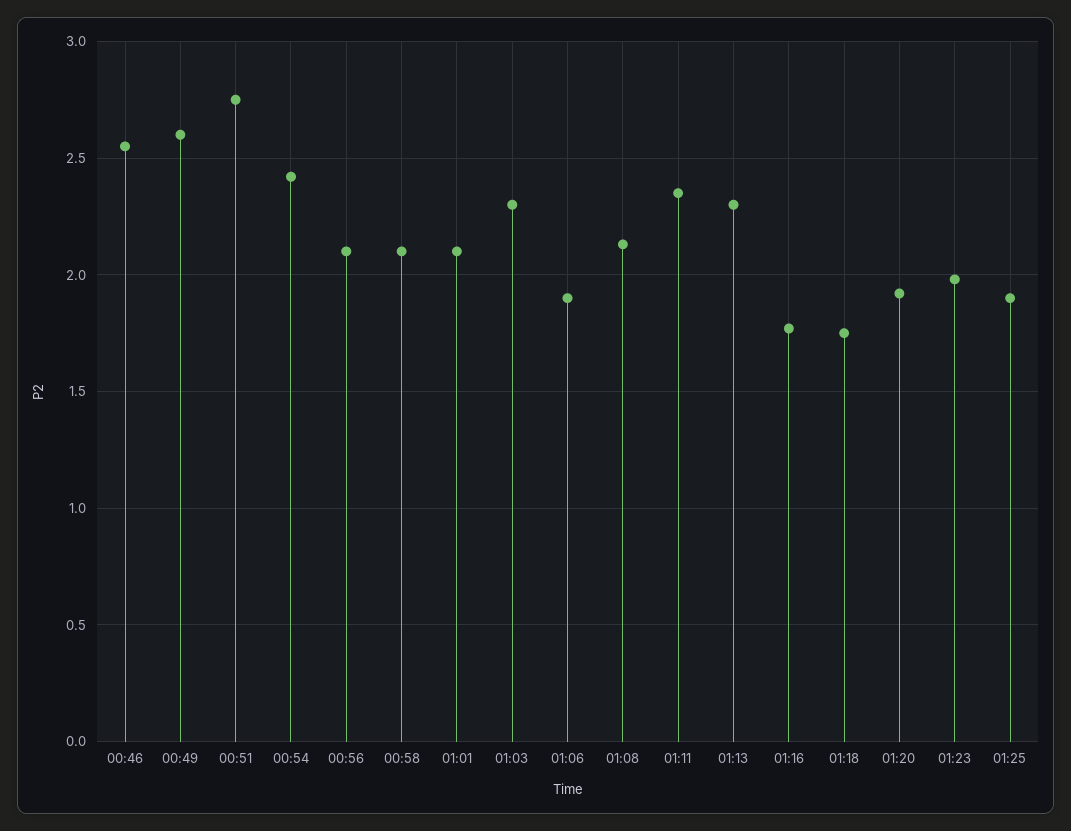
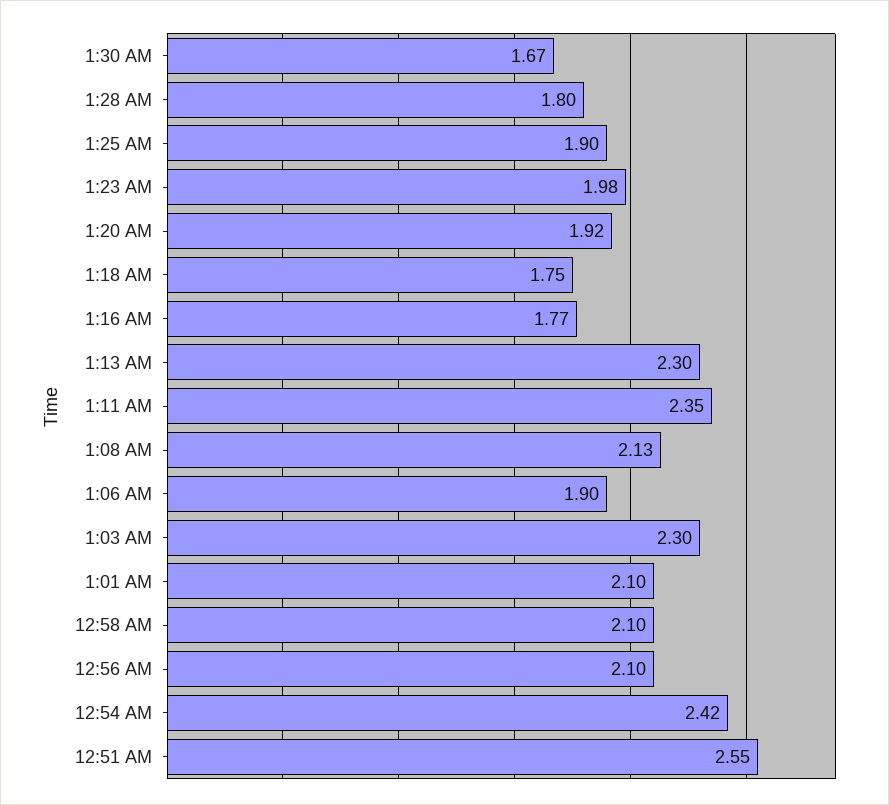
00:46: 2.55 -> none
00:49: 2.6 -> none
00:51: 2.75 -> 2.55
1:30 AM: none -> 1.67
1:28 AM: none -> 1.8

